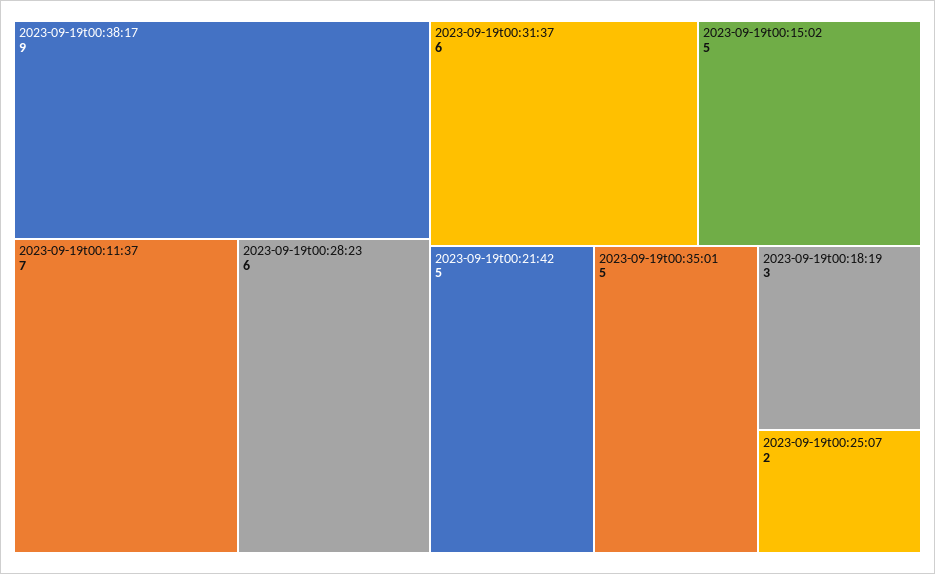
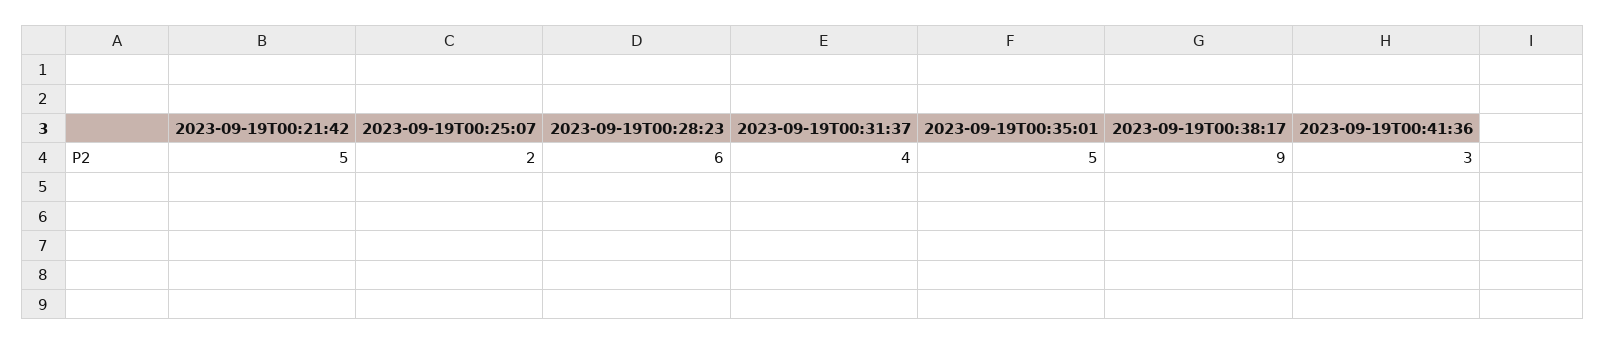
2023-09-19t00:11:37: 7 -> none
2023-09-19t00:31:37: 6 -> 4
2023-09-19t00:15:02: 5 -> none
2023-09-19t00:18:19: 3 -> none
2023-09-19T00:41:36: none -> 3

